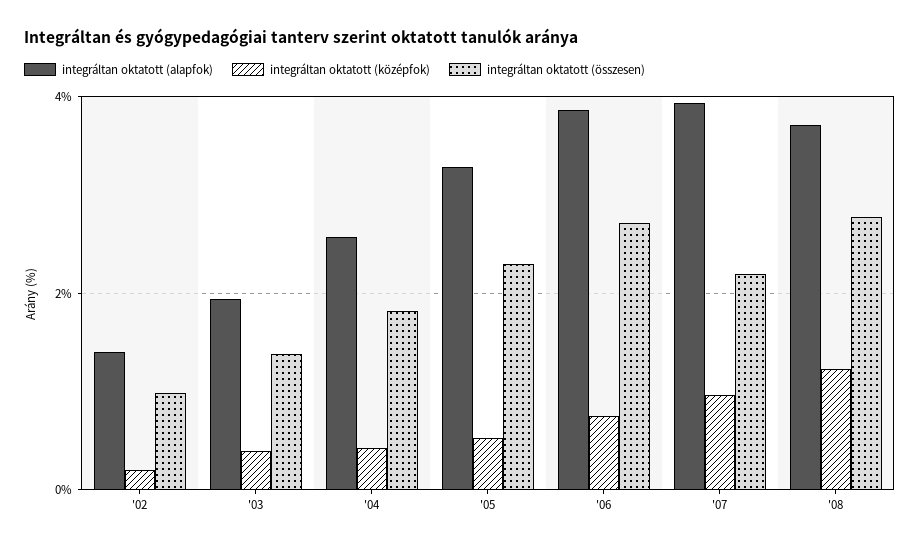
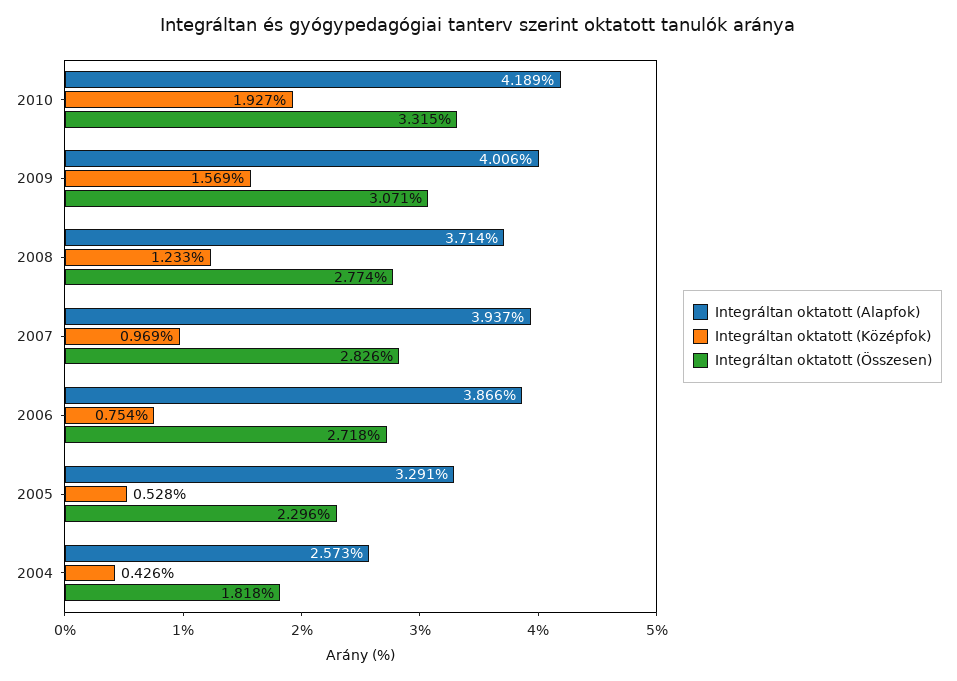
integráltan oktatott (alapfok), '02: 1.4 -> none
integráltan oktatott (középfok), '02: 0.2 -> none
integráltan oktatott (összesen), '02: 1 -> none
integráltan oktatott (alapfok), '03: 2 -> none
integráltan oktatott (középfok), '03: 0.4 -> none
integráltan oktatott (összesen), '03: 1.4 -> none
integráltan oktatott (összesen), '07: 2.2 -> 2.826
integráltan oktatott (alapfok), 2010: none -> 4.189
integráltan oktatott (középfok), 2010: none -> 1.927
integráltan oktatott (összesen), 2010: none -> 3.315
integráltan oktatott (alapfok), 2009: none -> 4.006
integráltan oktatott (középfok), 2009: none -> 1.569
integráltan oktatott (összesen), 2009: none -> 3.071

